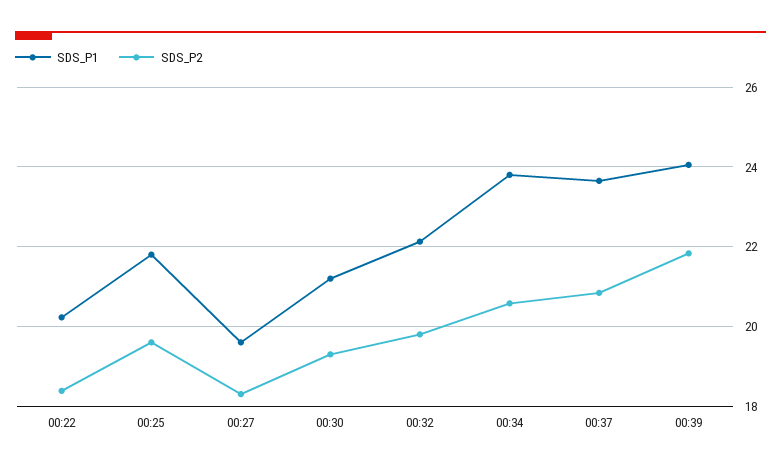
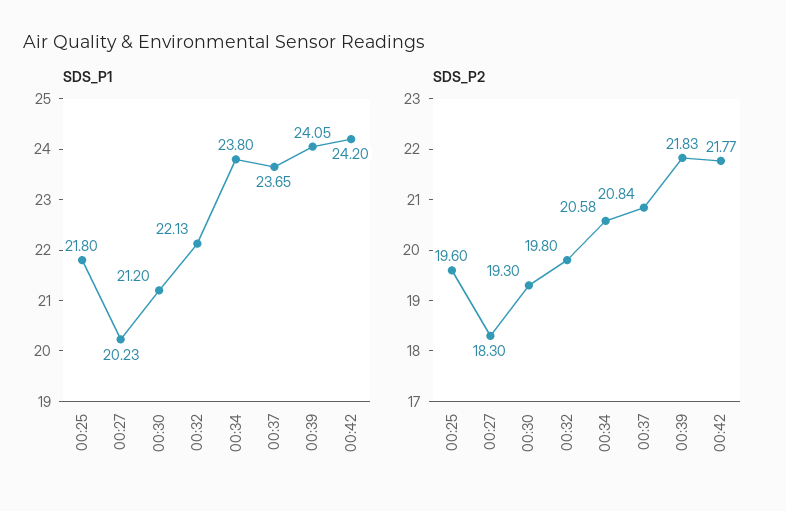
SDS_P1, 00:22: 20.2 -> none
SDS_P2, 00:22: 18.4 -> none
SDS_P1, 00:27: 19.6 -> 20.23
SDS_P1, 00:42: none -> 24.2
SDS_P2, 00:42: none -> 21.77

